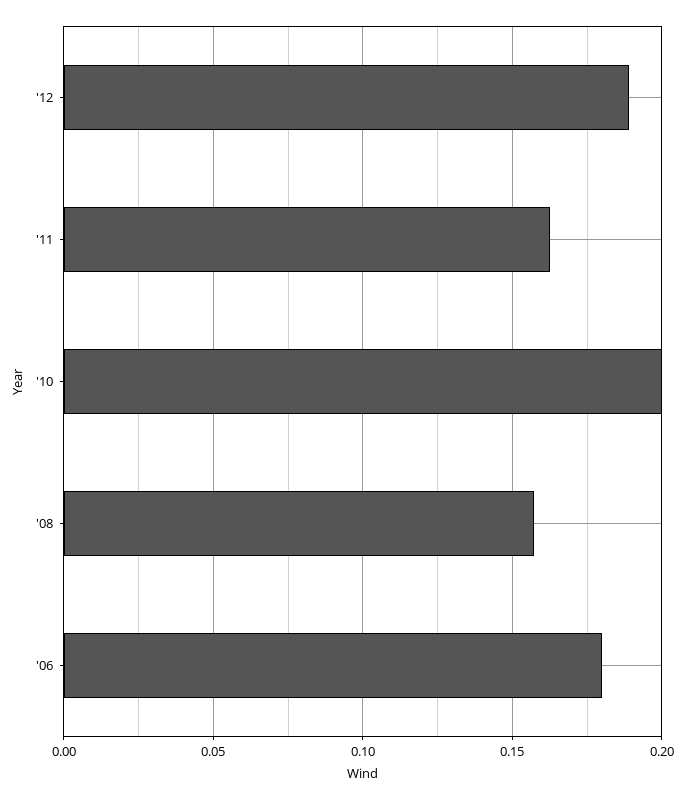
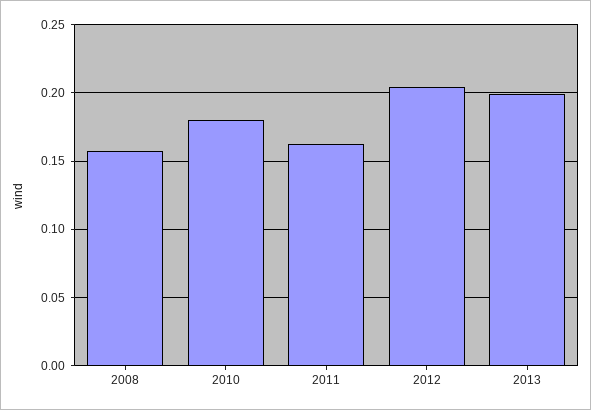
'12: 0.19 -> 0.205
'10: 0.2 -> 0.18
'06: 0.18 -> none
2013: none -> 0.2

